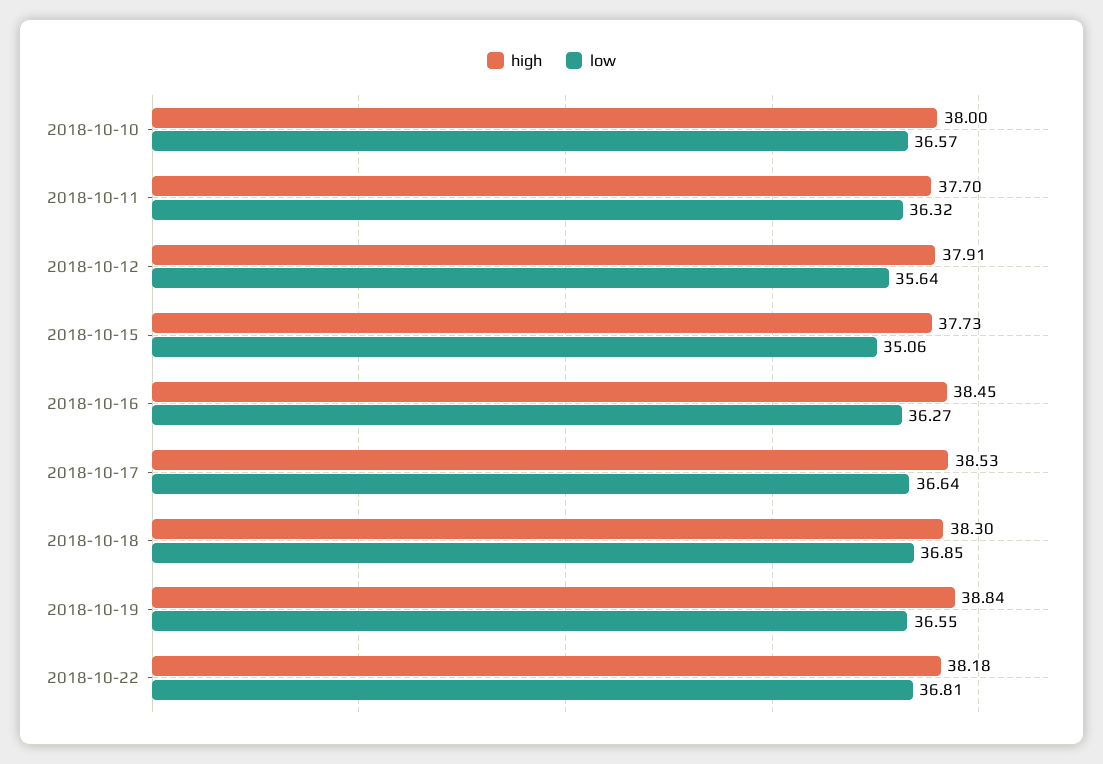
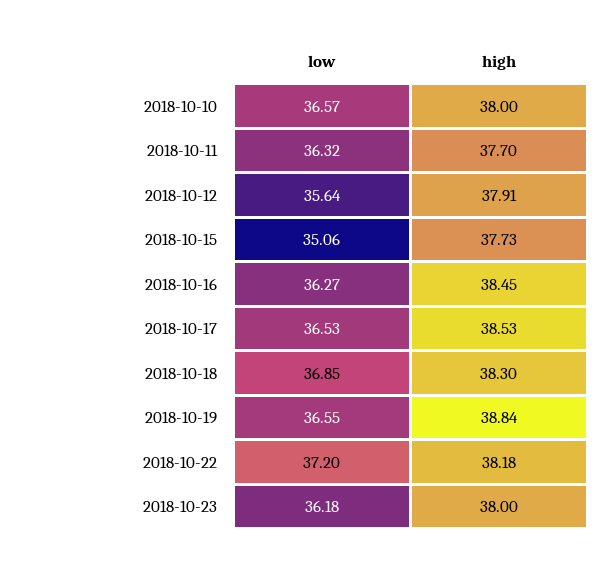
low, 2018-10-17: 36.64 -> 36.53
low, 2018-10-22: 36.81 -> 37.2
low, 2018-10-23: none -> 36.18
high, 2018-10-23: none -> 38

